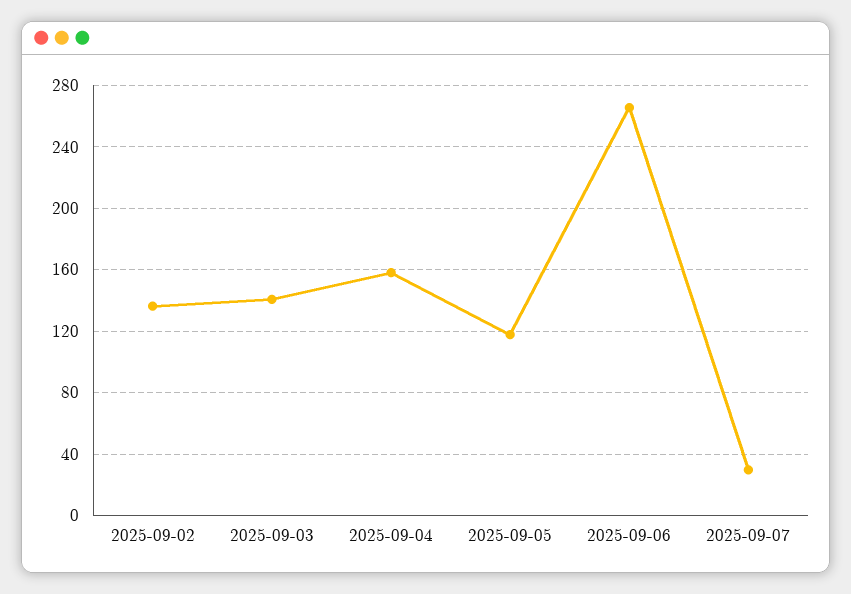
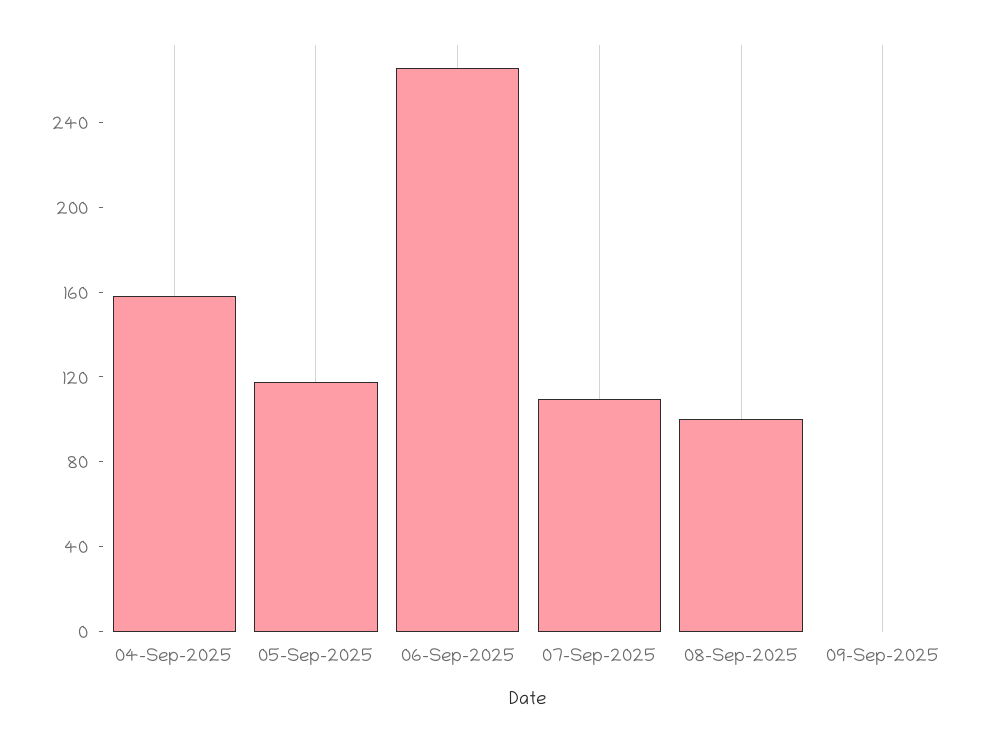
2025-09-02: 135 -> none
2025-09-03: 140 -> none
2025-09-07: 30 -> 110
08-Sep-2025: none -> 100
09-Sep-2025: none -> 0

